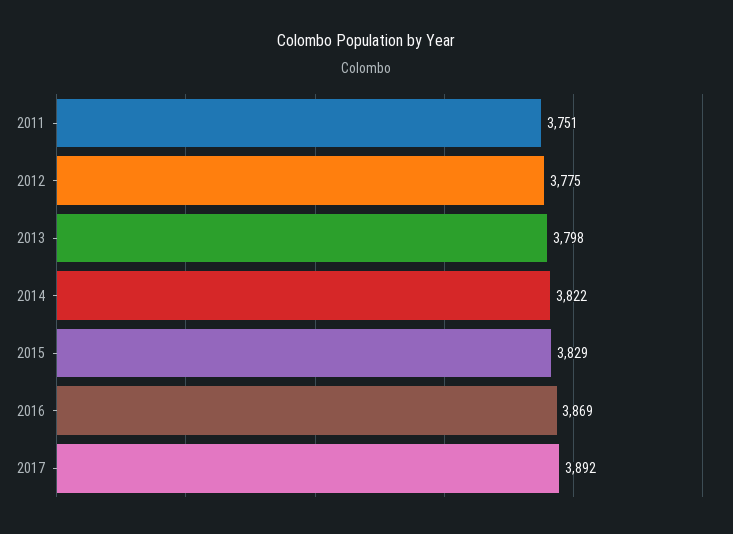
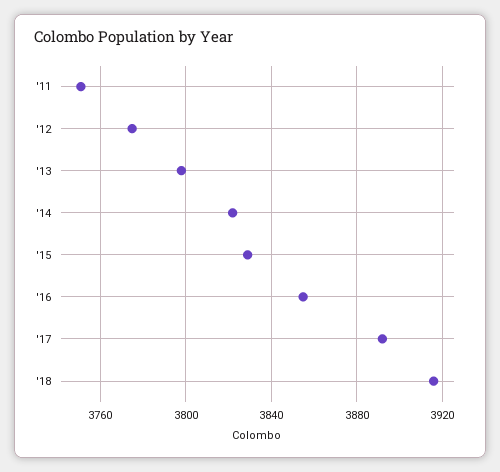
2016: 3869 -> 3855
'18: none -> 3915

